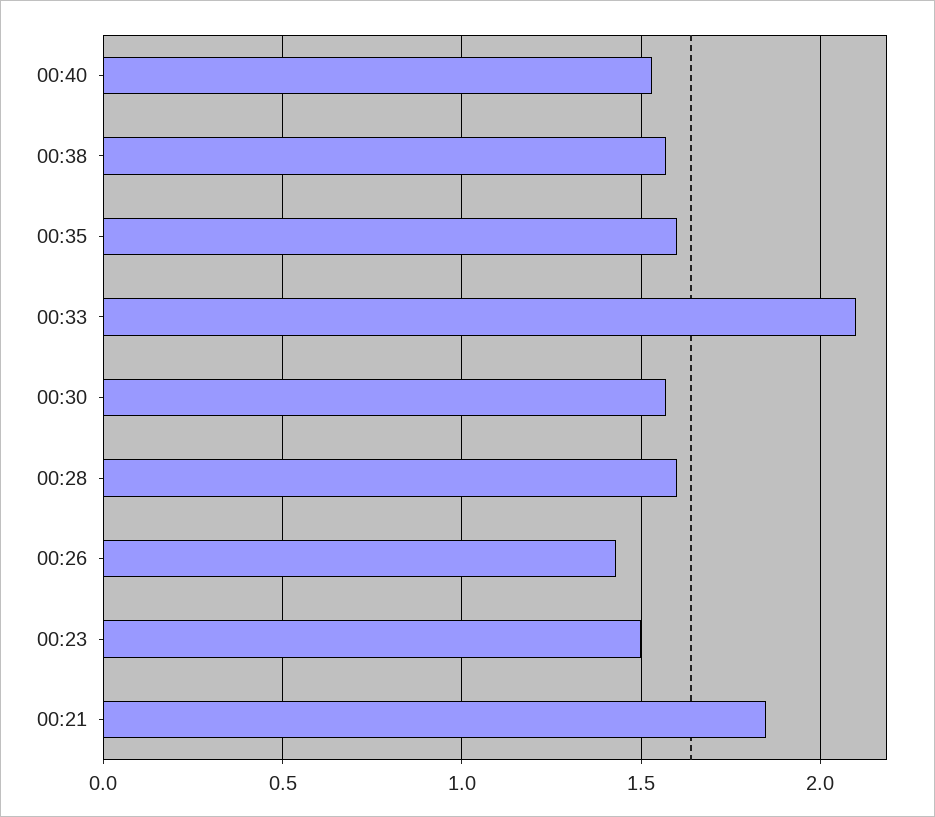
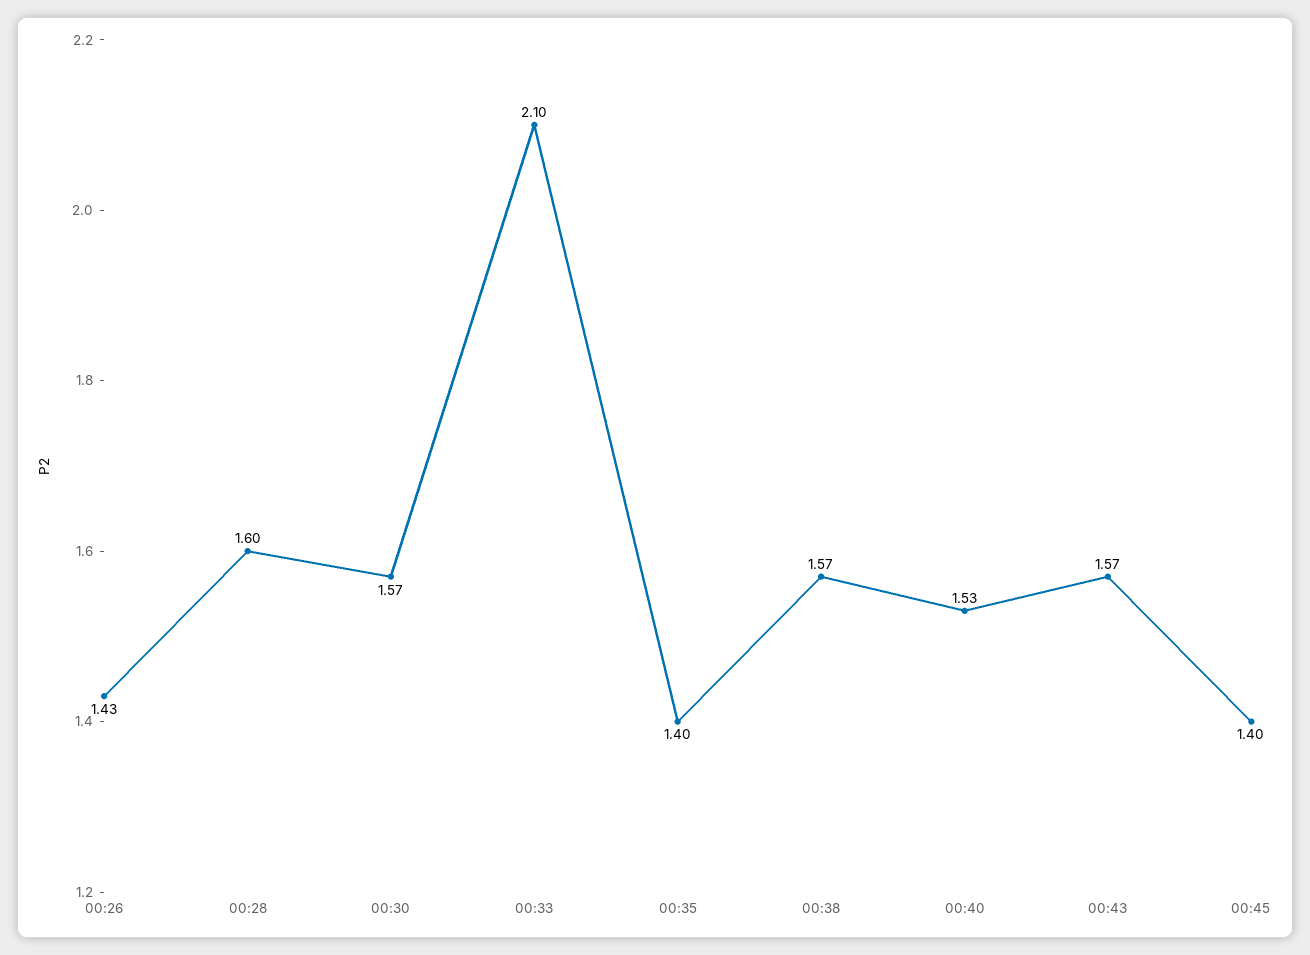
00:35: 1.6 -> 1.4
00:23: 1.5 -> none
00:21: 1.85 -> none
00:43: none -> 1.57
00:45: none -> 1.4

